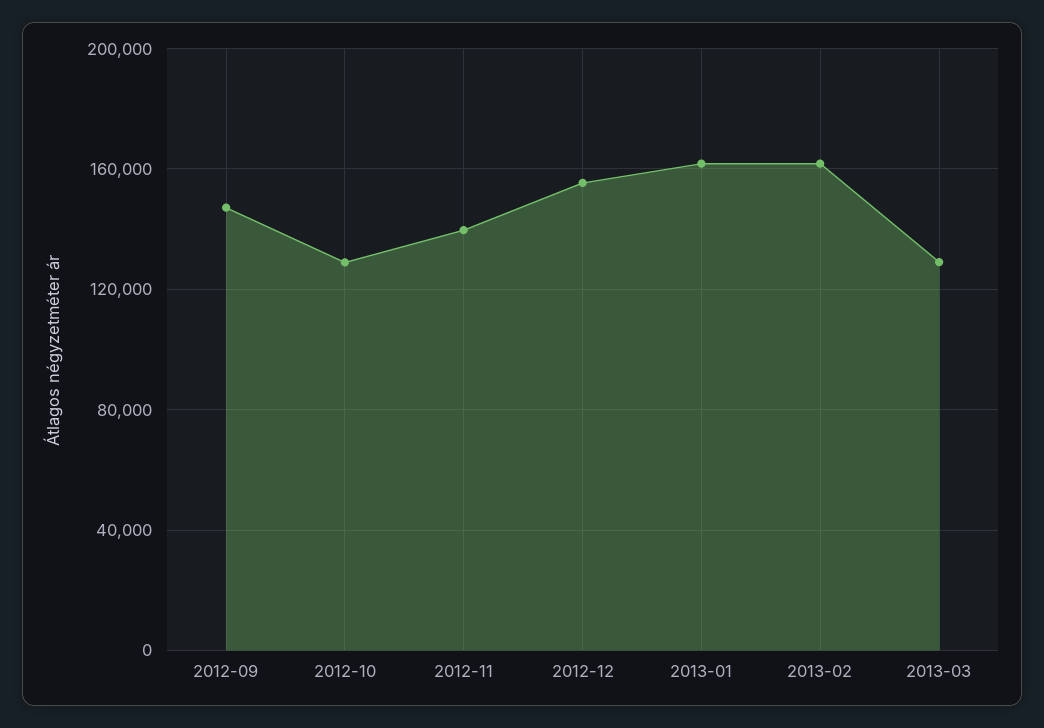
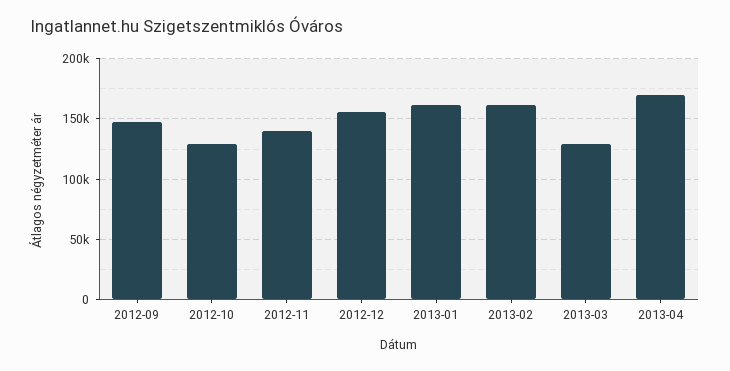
2013-04: none -> 170000

